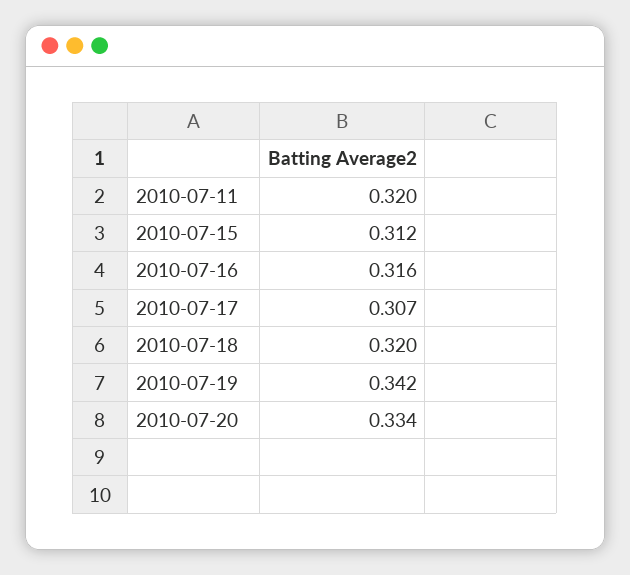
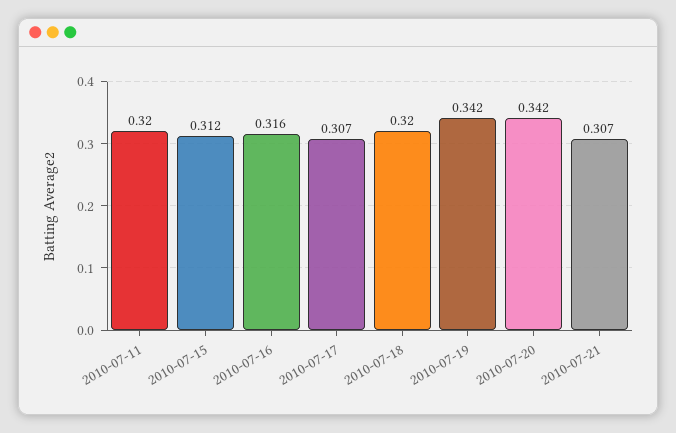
2010-07-20: 0.334 -> 0.342
2010-07-21: none -> 0.307

